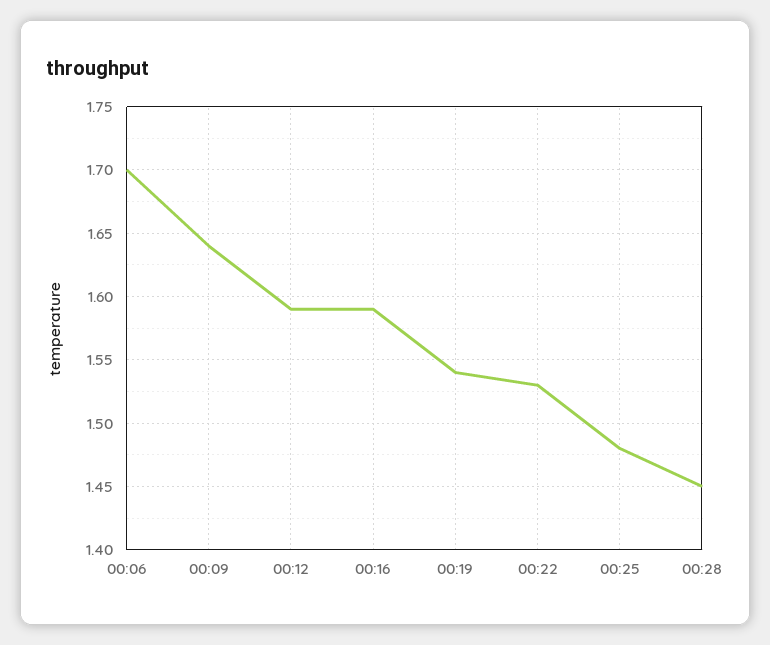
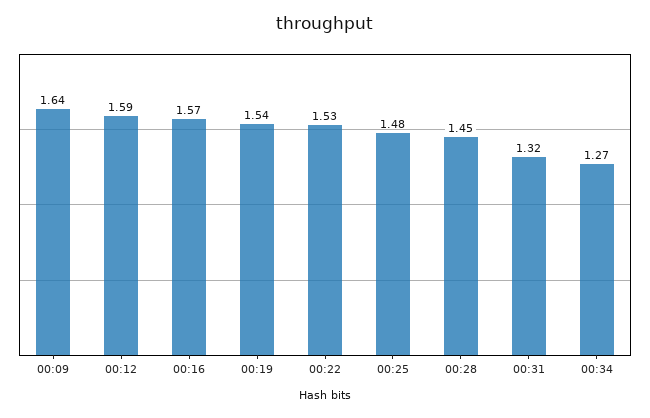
00:06: 1.7 -> none
00:16: 1.59 -> 1.57
00:31: none -> 1.32
00:34: none -> 1.27

